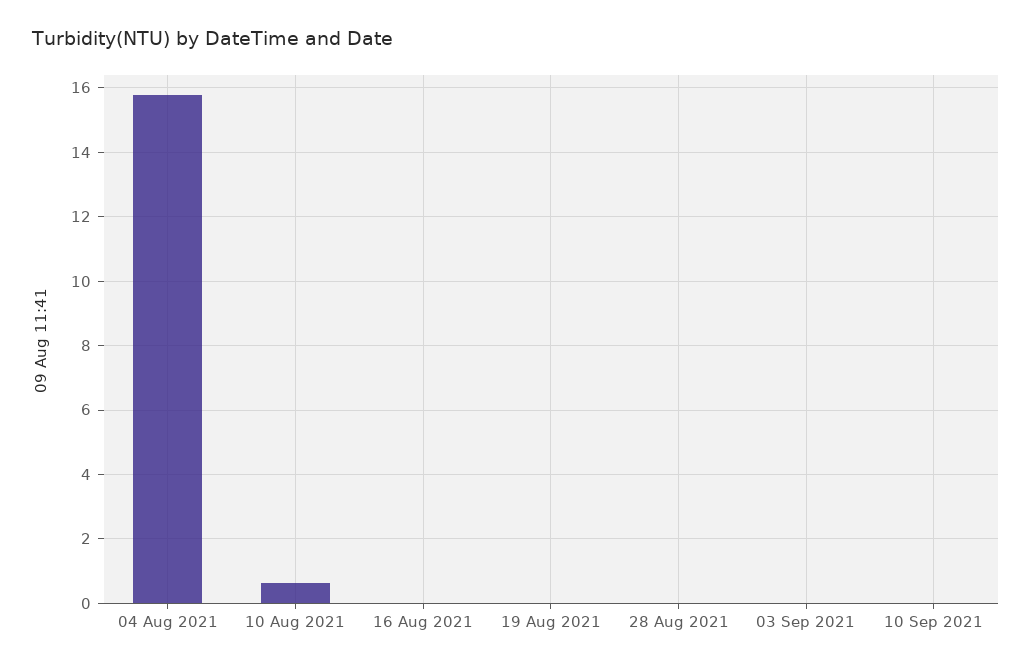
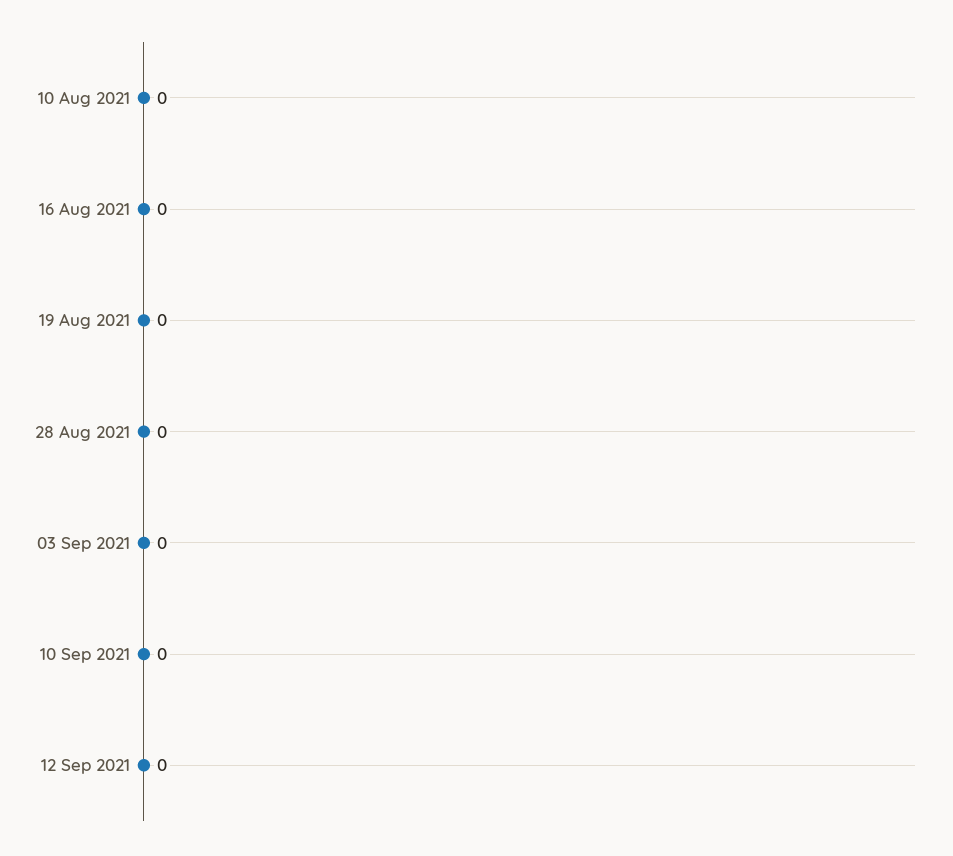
04 Aug 2021: 15.8 -> none
10 Aug 2021: 0.6 -> 0
12 Sep 2021: none -> 0

